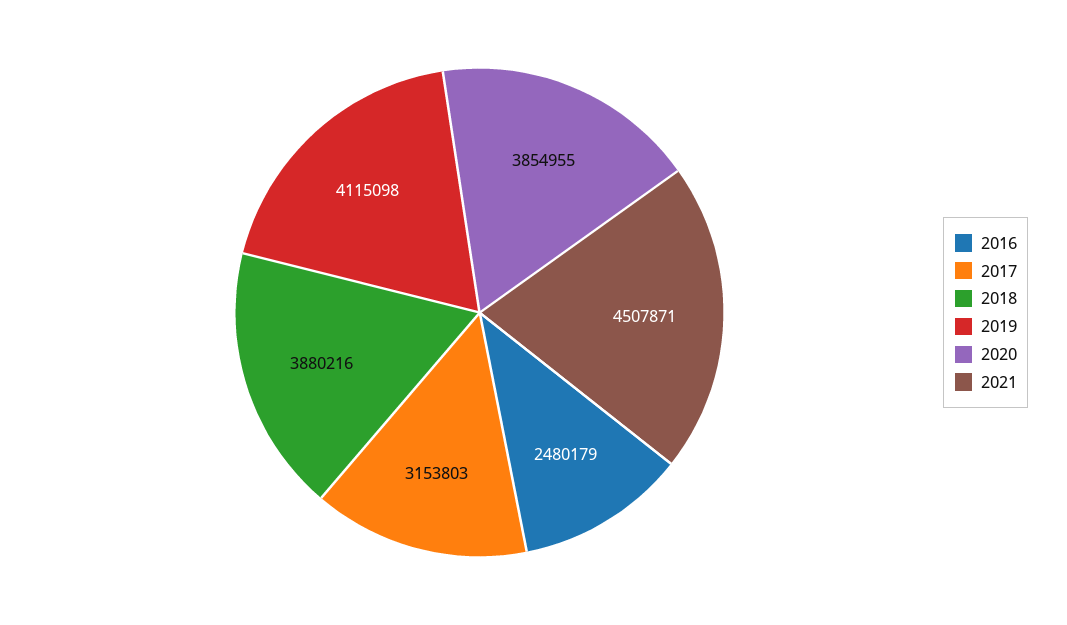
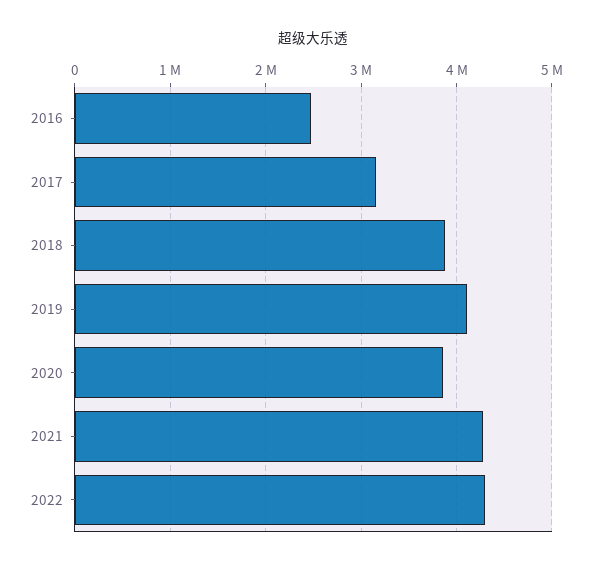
2021: 4507871 -> 4300000
2022: none -> 4300000

